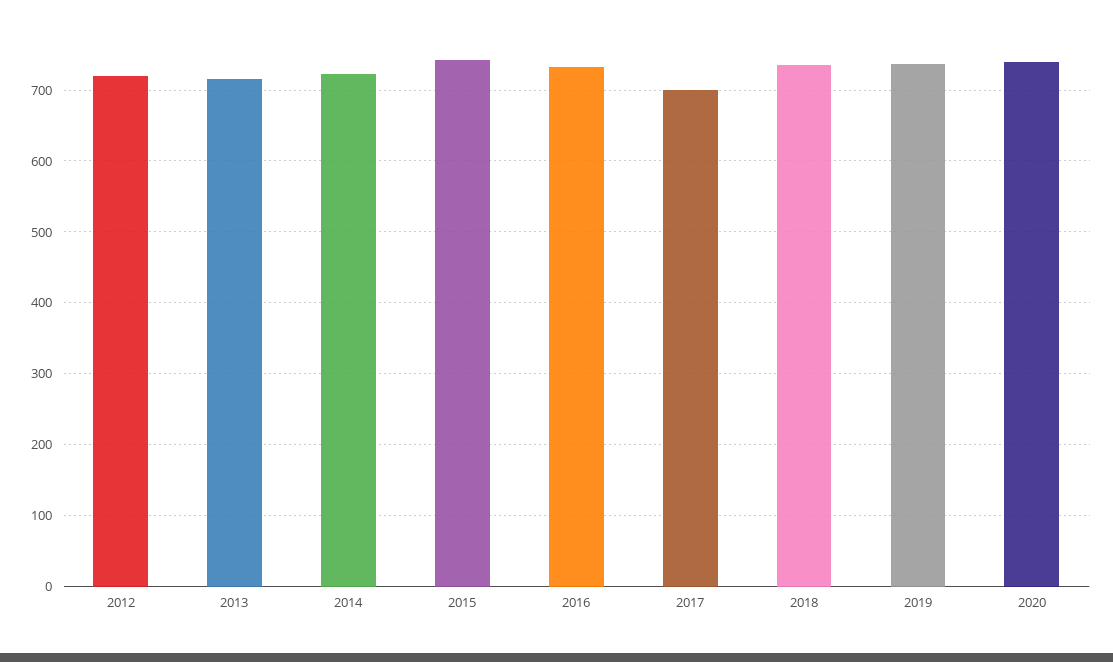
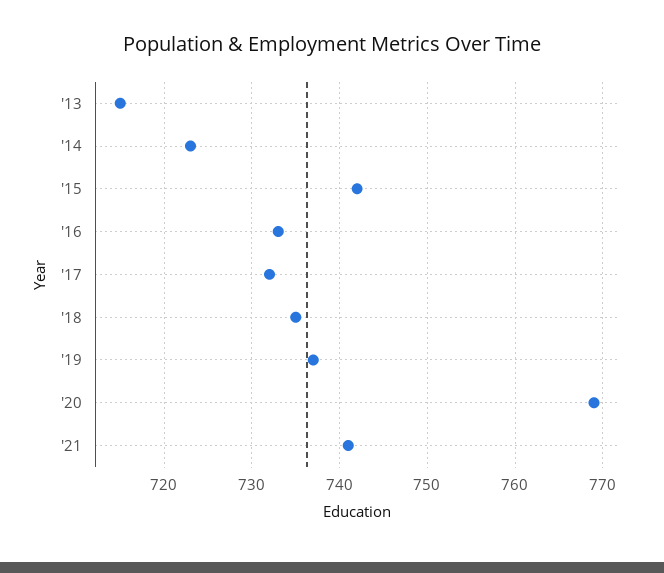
2012: 720 -> none
2017: 700 -> 732
2020: 740 -> 769
'21: none -> 741

